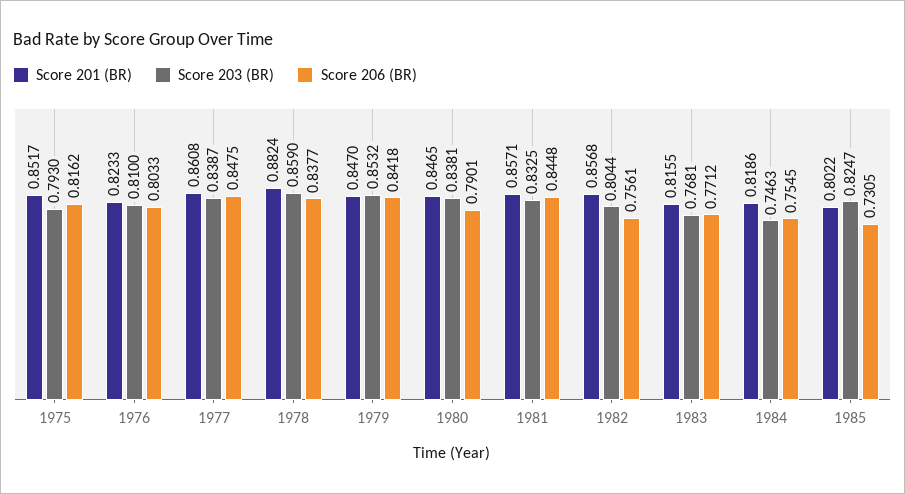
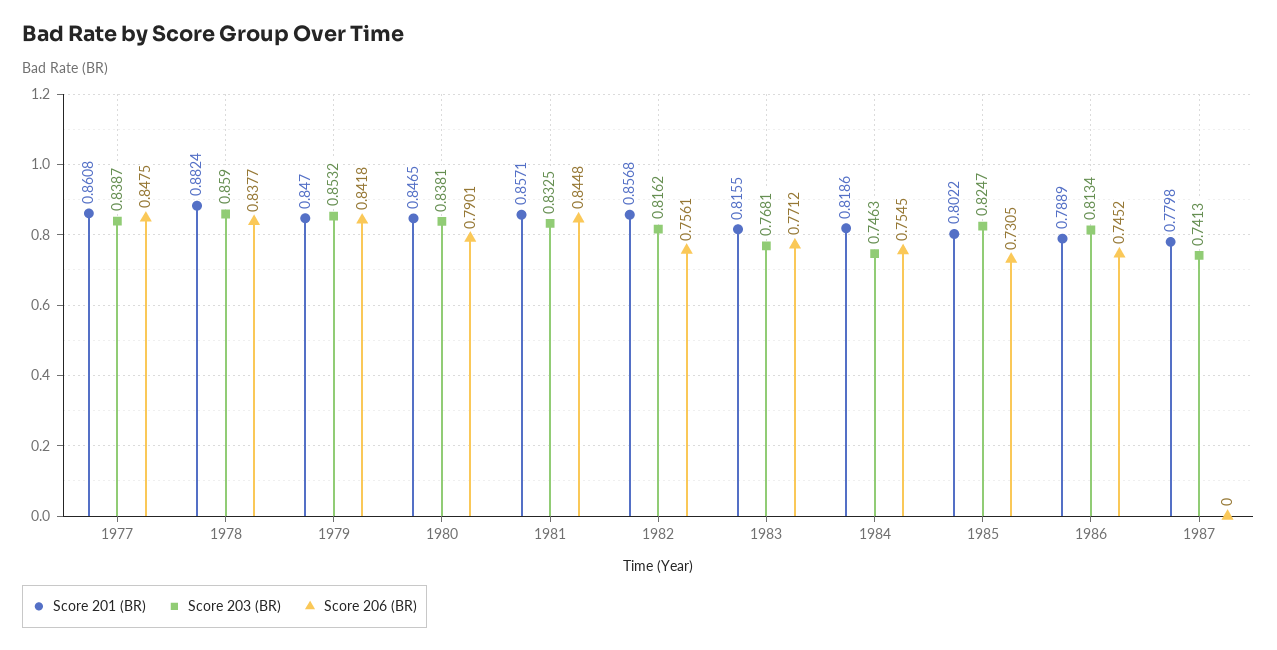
Score 201 (BR), 1975: 0.8517 -> none
Score 203 (BR), 1975: 0.793 -> none
Score 206 (BR), 1975: 0.8162 -> none
Score 201 (BR), 1976: 0.8233 -> none
Score 203 (BR), 1976: 0.81 -> none
Score 206 (BR), 1976: 0.8033 -> none
Score 203 (BR), 1982: 0.8044 -> 0.8162
Score 201 (BR), 1986: none -> 0.7889
Score 203 (BR), 1986: none -> 0.8134
Score 206 (BR), 1986: none -> 0.7452
Score 201 (BR), 1987: none -> 0.7798
Score 203 (BR), 1987: none -> 0.7413
Score 206 (BR), 1987: none -> 0

